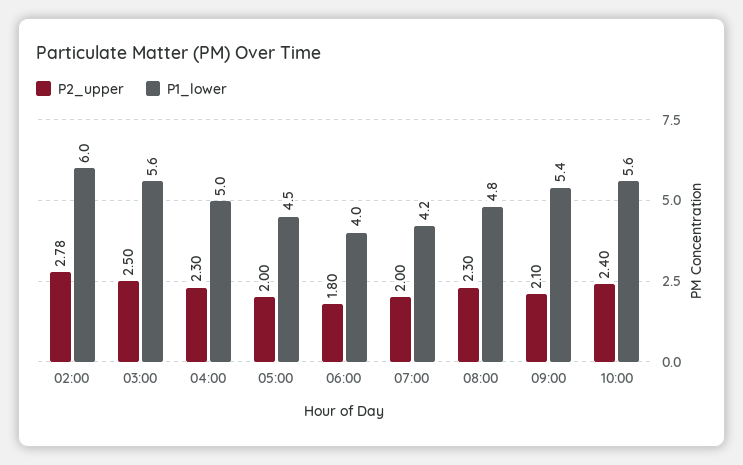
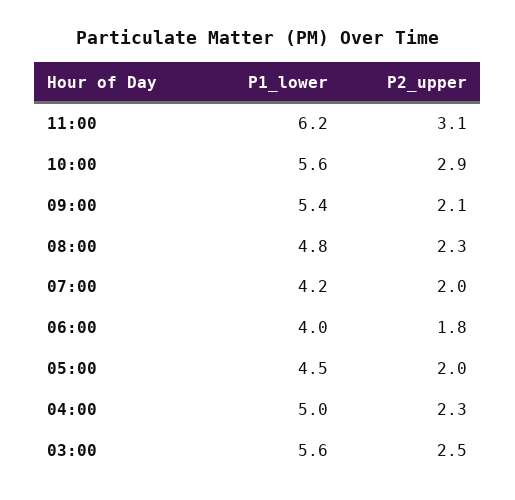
P2_upper, 02:00: 2.78 -> none
P1_lower, 02:00: 6 -> none
P2_upper, 10:00: 2.4 -> 2.9
P1_lower, 11:00: none -> 6.2
P2_upper, 11:00: none -> 3.1

